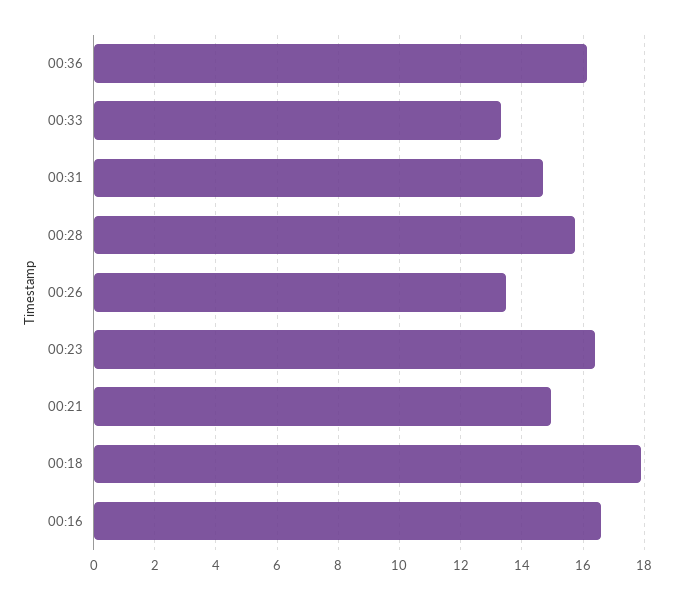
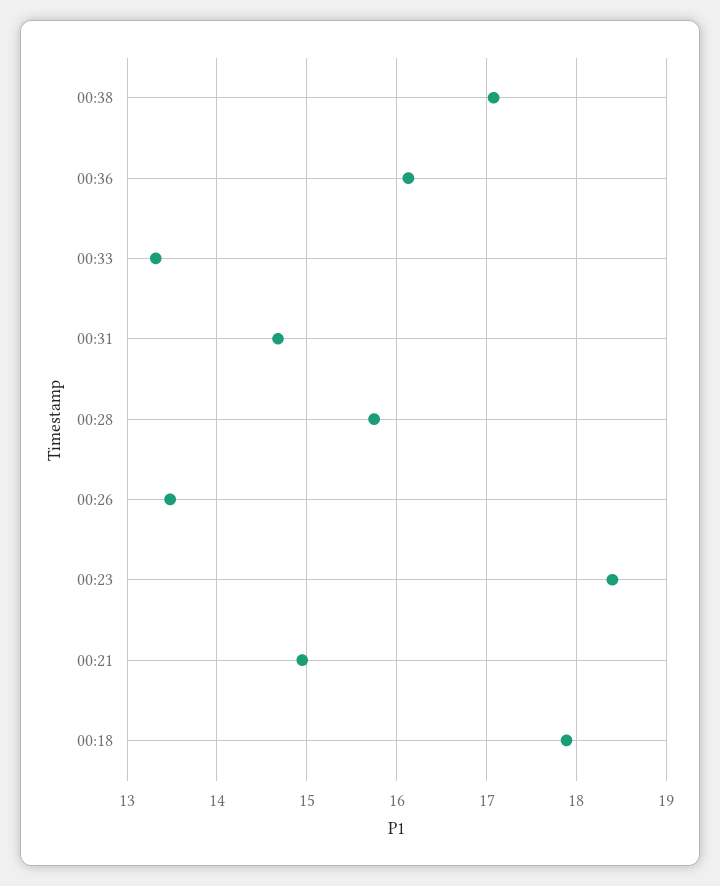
00:23: 16.4 -> 18.4
00:16: 16.6 -> none
00:38: none -> 17.1

